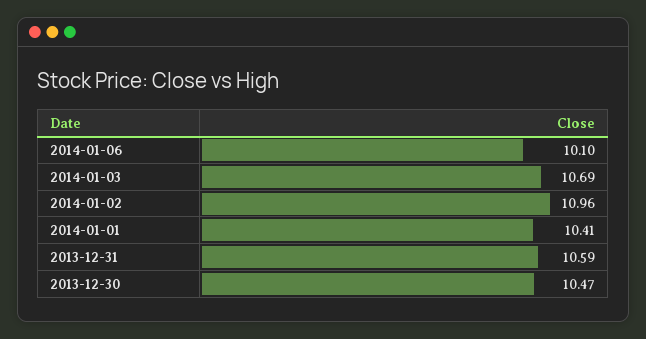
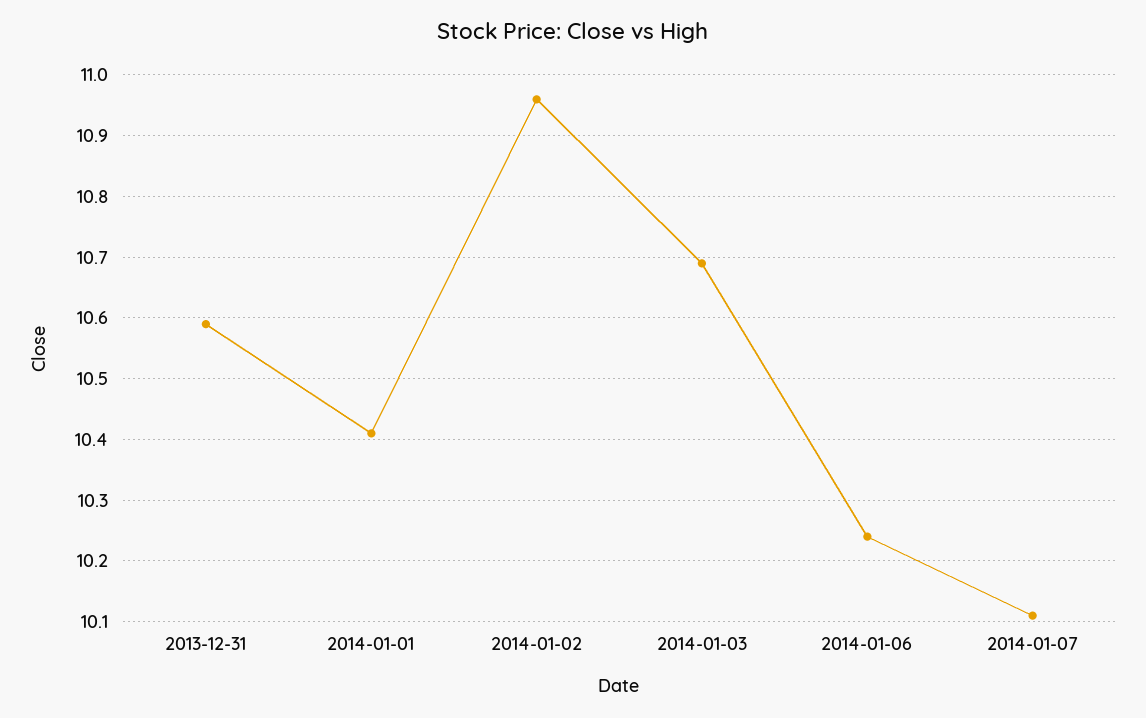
2014-01-06: 10.1 -> 10.24
2013-12-30: 10.47 -> none
2014-01-07: none -> 10.11

